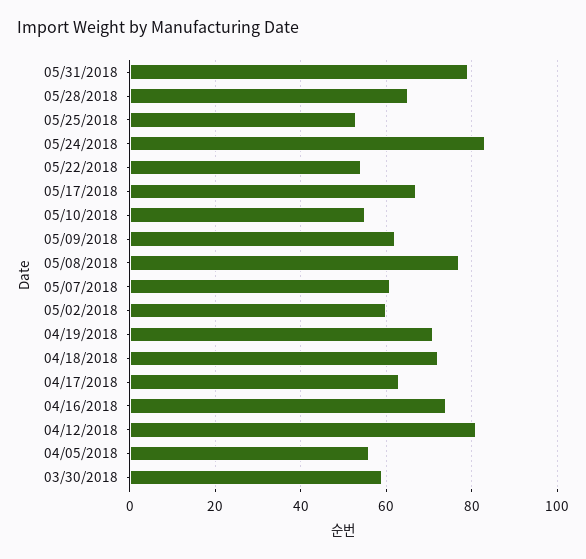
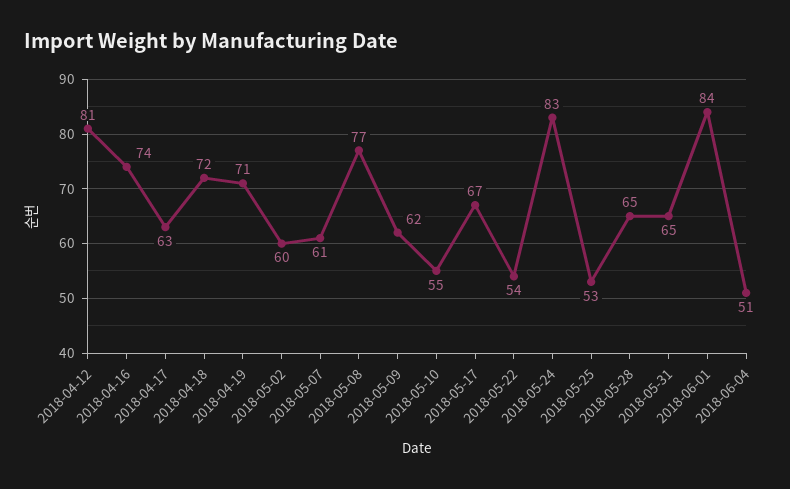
05/31/2018: 80 -> 65
04/05/2018: 55 -> none
03/30/2018: 60 -> none
2018-06-01: none -> 84
2018-06-04: none -> 51

